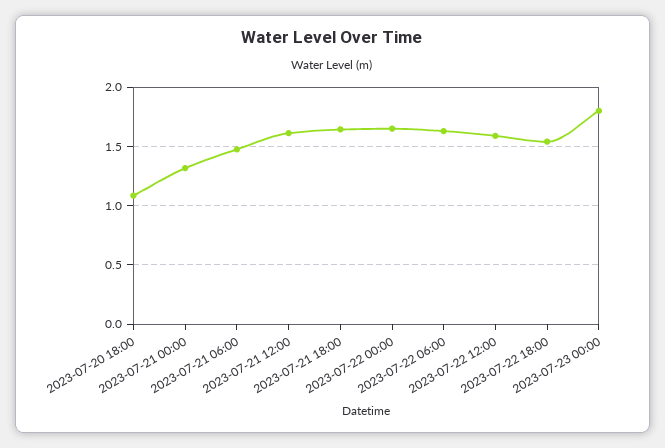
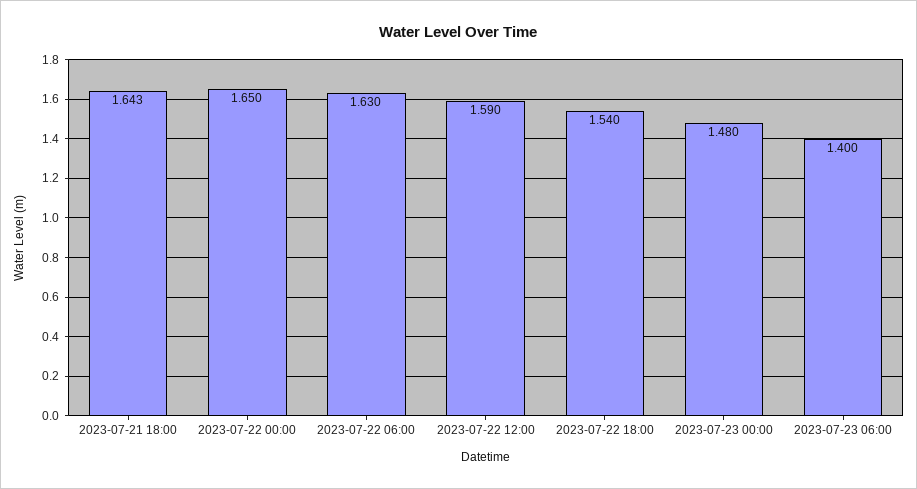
2023-07-20 18:00: 1.1 -> none
2023-07-21 00:00: 1.3 -> none
2023-07-21 06:00: 1.5 -> none
2023-07-21 12:00: 1.6 -> none
2023-07-23 00:00: 1.8 -> 1.48
2023-07-23 06:00: none -> 1.4

